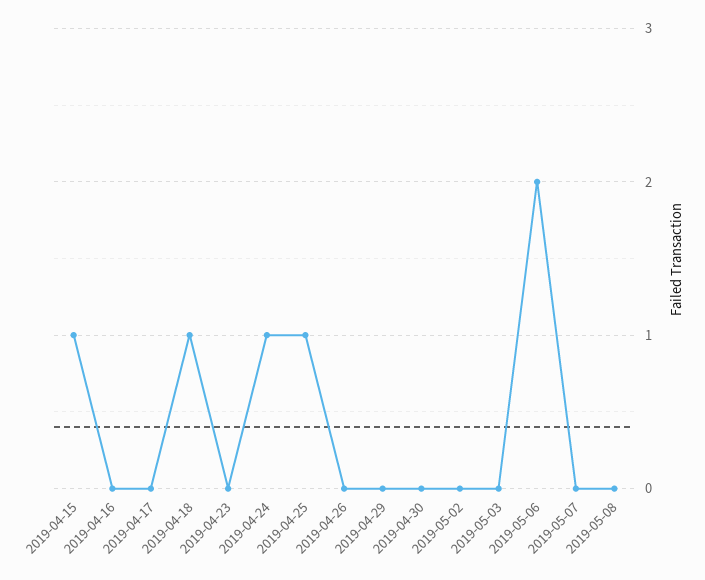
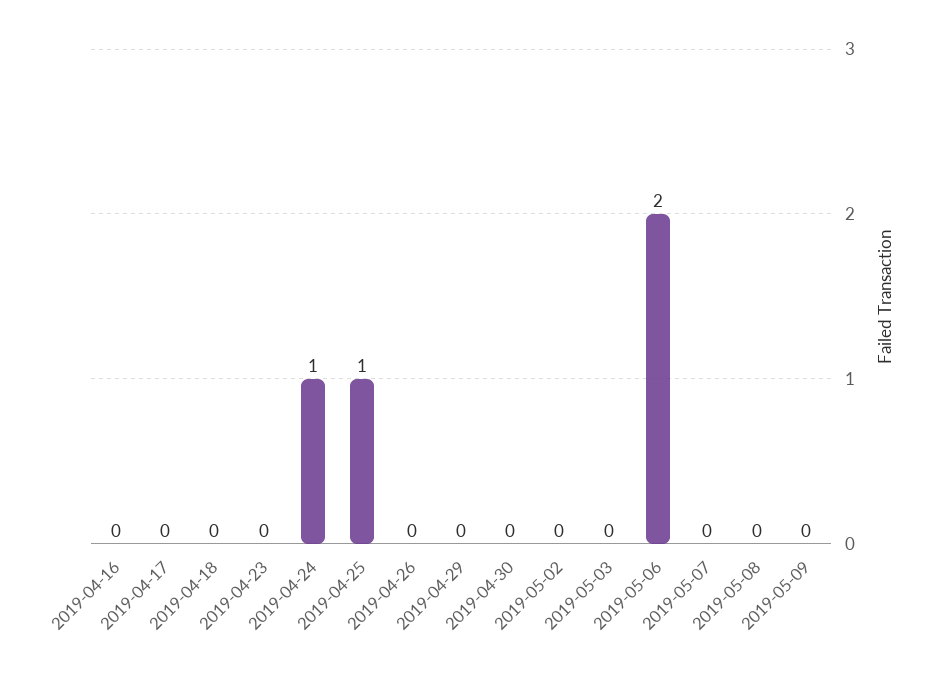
2019-04-15: 1 -> none
2019-04-18: 1 -> 0
2019-05-09: none -> 0

